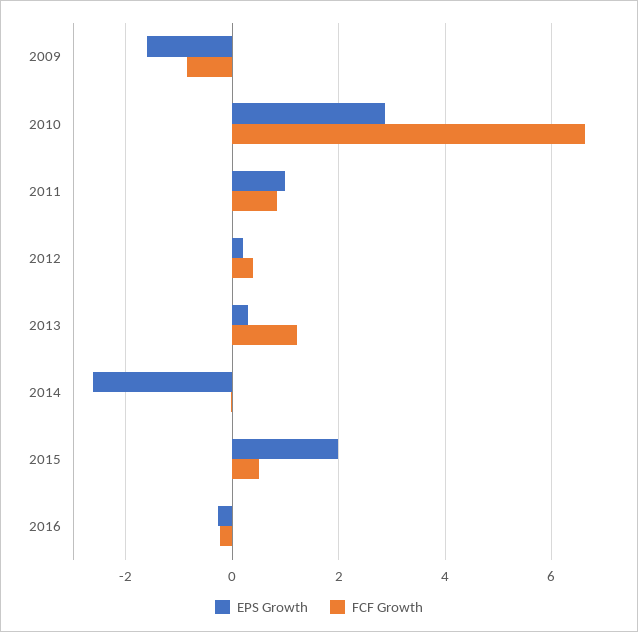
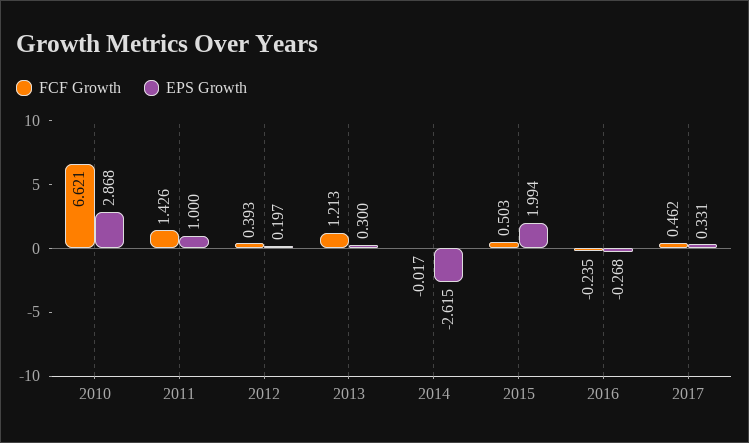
EPS Growth, 2009: -1.6 -> none
FCF Growth, 2009: -0.8 -> none
FCF Growth, 2011: 0.8 -> 1.426
FCF Growth, 2017: none -> 0.462
EPS Growth, 2017: none -> 0.331

